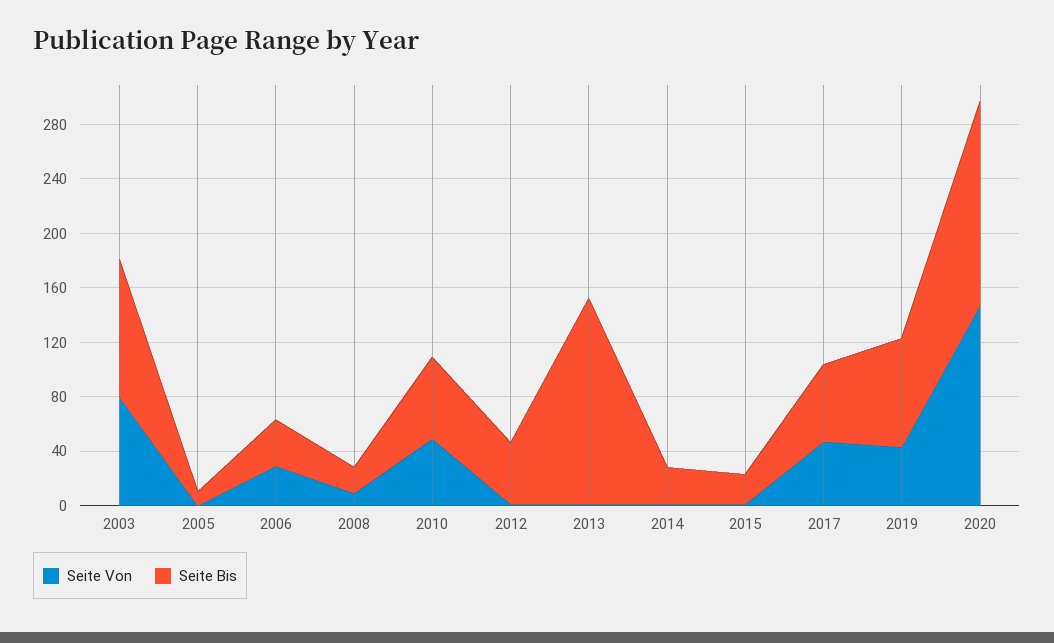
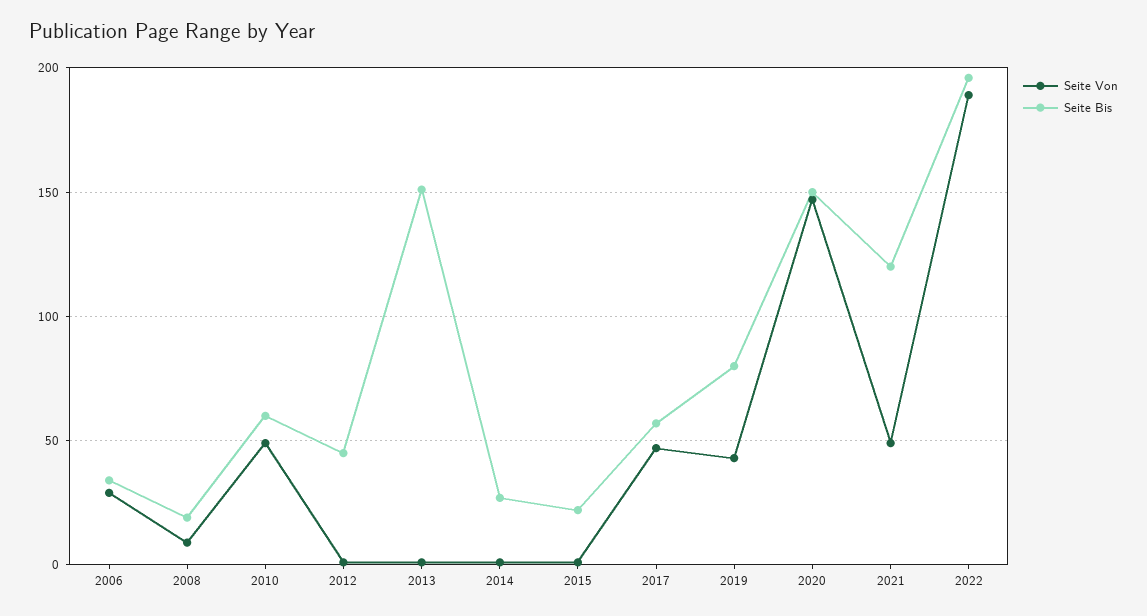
Seite Von, 2003: 80 -> none
Seite Bis, 2003: 100 -> none
Seite Von, 2005: 0 -> none
Seite Bis, 2005: 10 -> none
Seite Von, 2021: none -> 50
Seite Bis, 2021: none -> 120
Seite Von, 2022: none -> 190
Seite Bis, 2022: none -> 195

